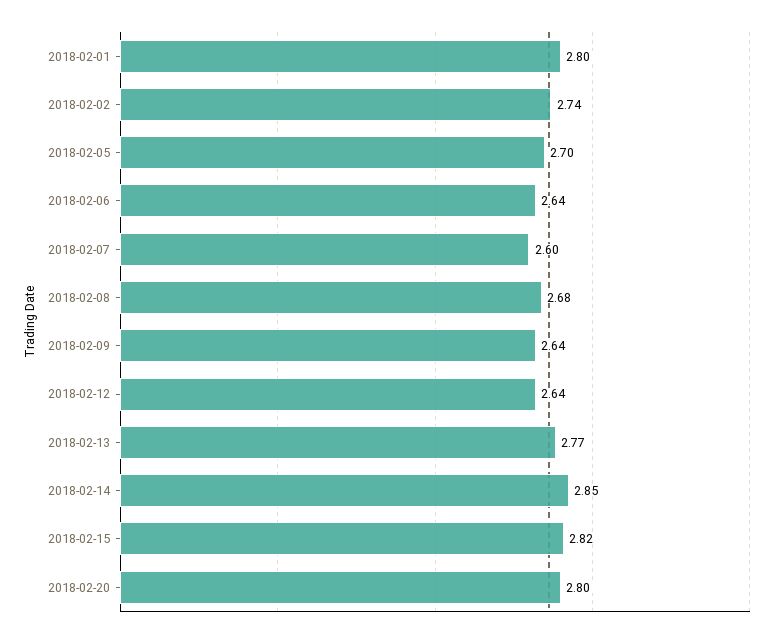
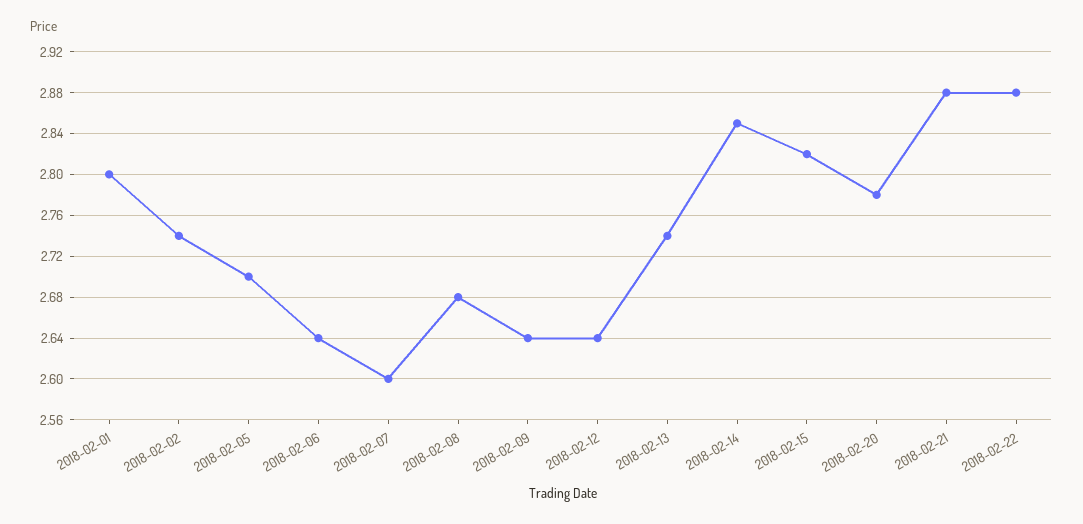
2018-02-13: 2.77 -> 2.74
2018-02-20: 2.8 -> 2.78
2018-02-21: none -> 2.88
2018-02-22: none -> 2.88

